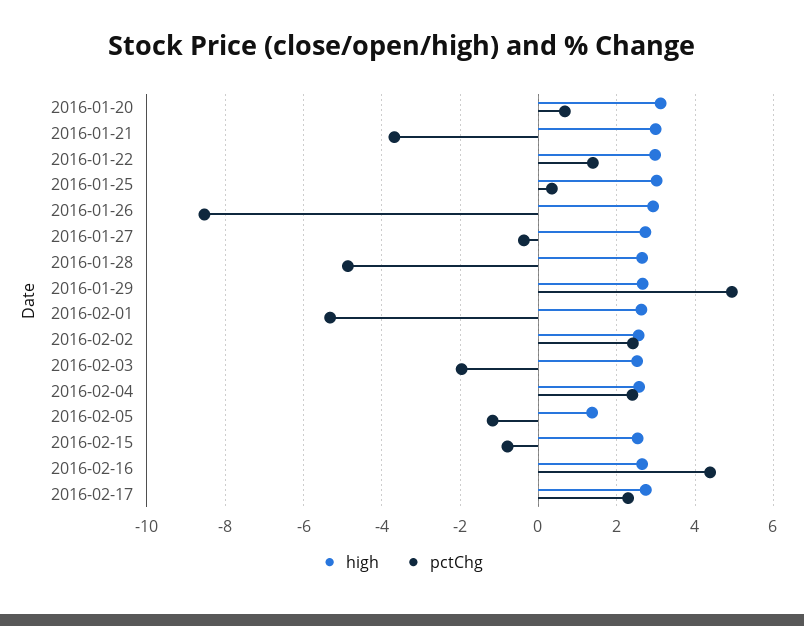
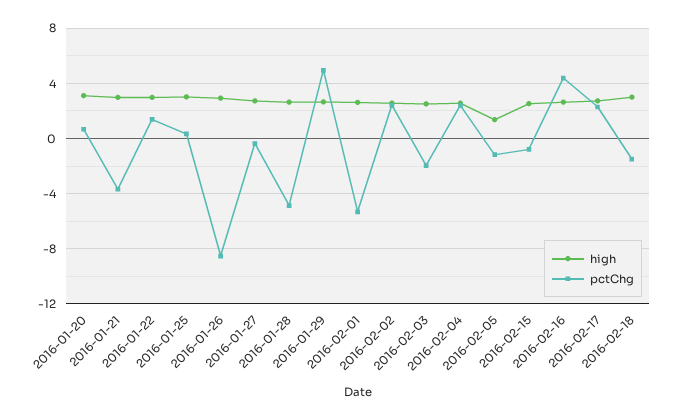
high, 2016-02-18: none -> 3
pctChg, 2016-02-18: none -> -1.5

